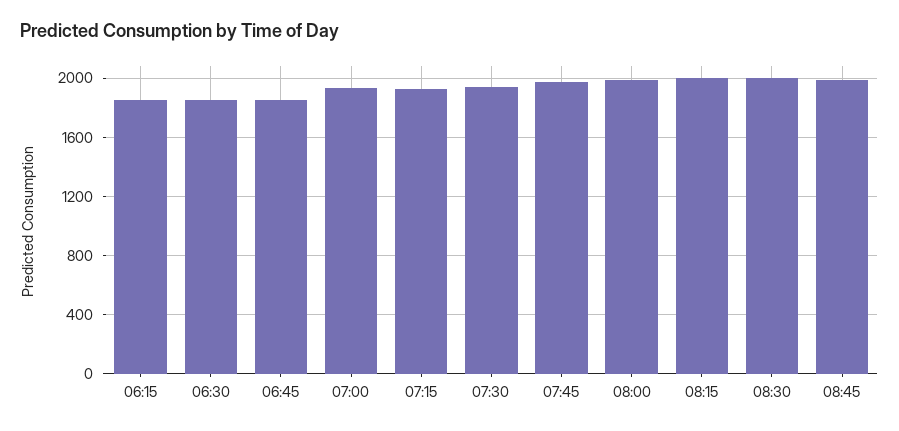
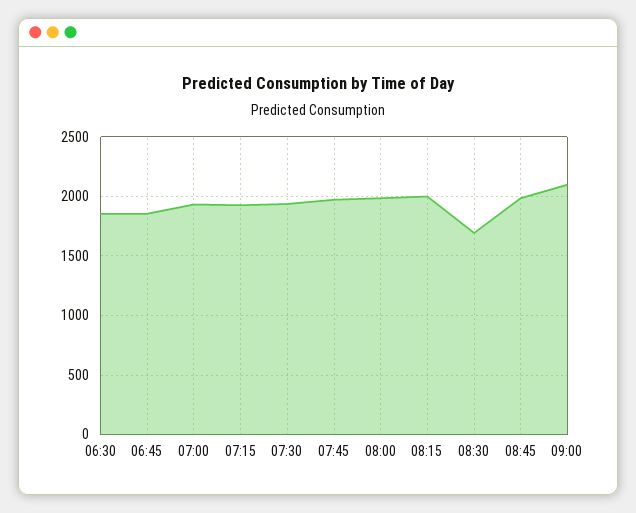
06:15: 1850 -> none
08:30: 2000 -> 1700
09:00: none -> 2100

